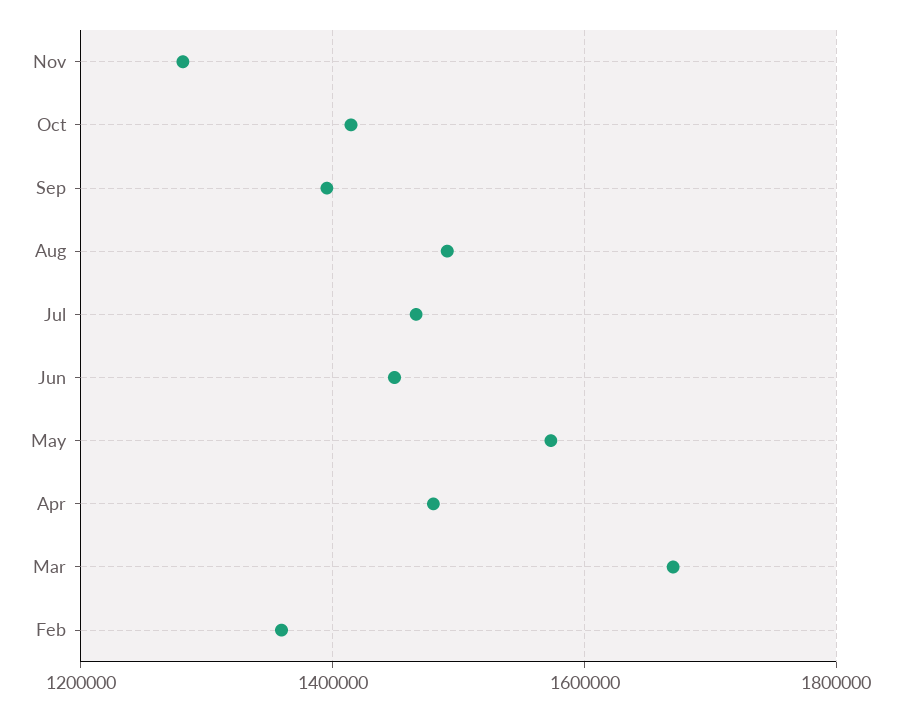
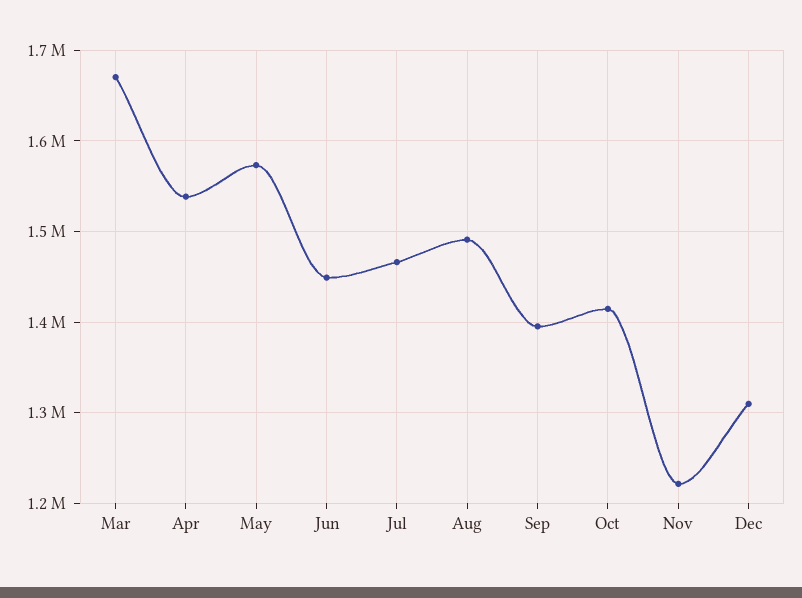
Nov: 1280000 -> 1220000
Apr: 1480000 -> 1540000
Feb: 1360000 -> none
Dec: none -> 1310000

